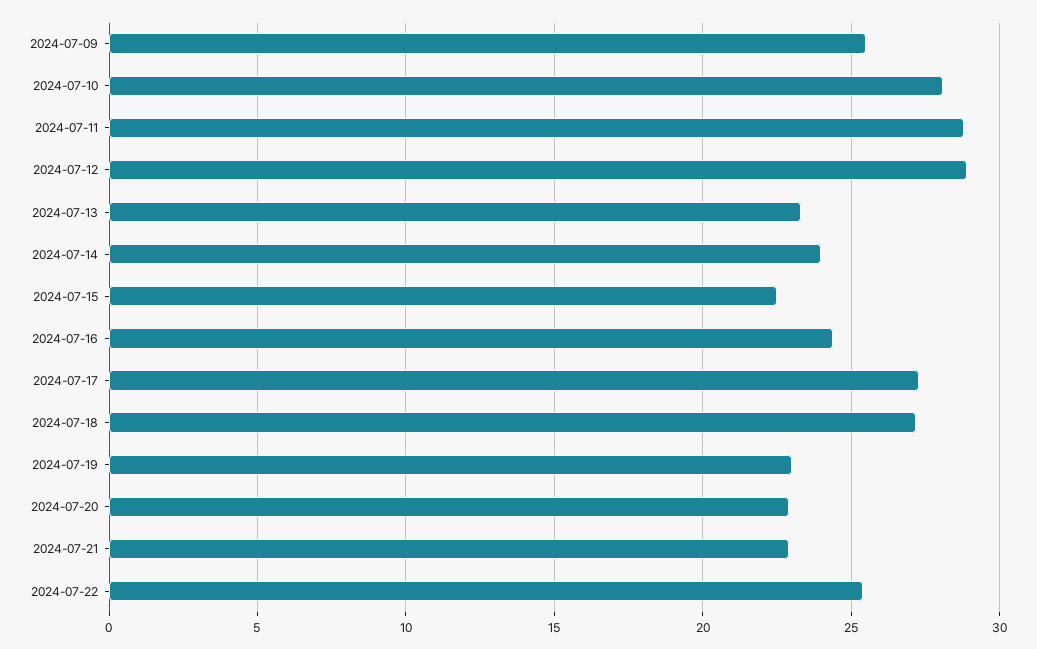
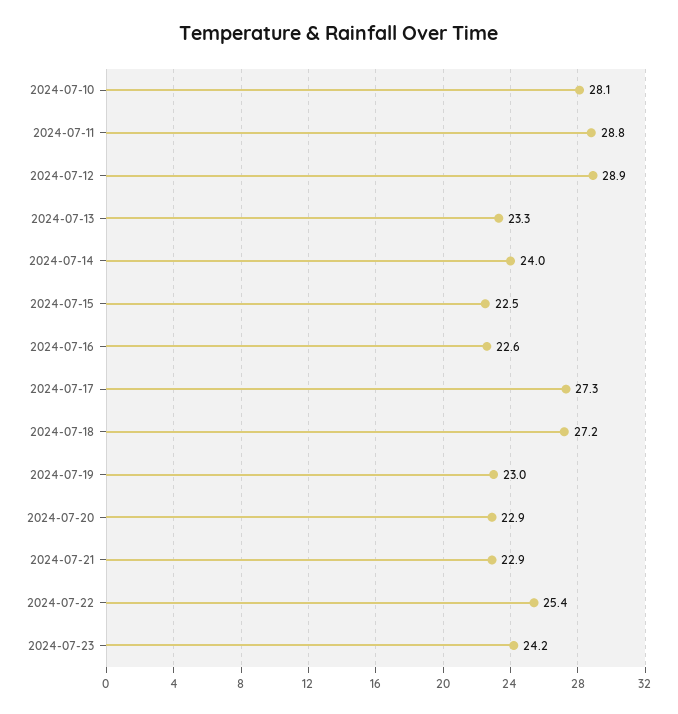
2024-07-09: 25.5 -> none
2024-07-16: 24.5 -> 22.6
2024-07-23: none -> 24.2

